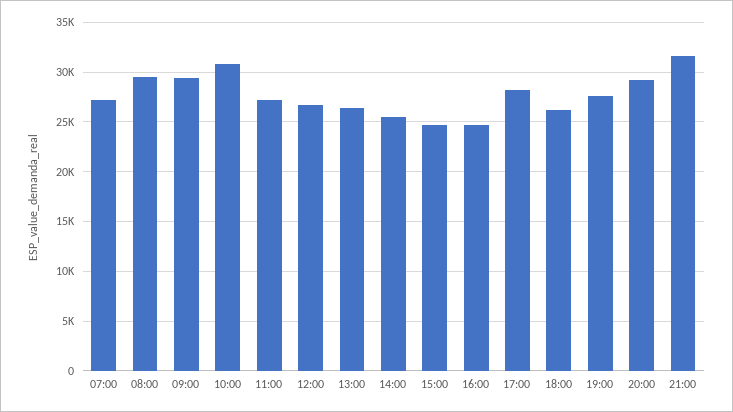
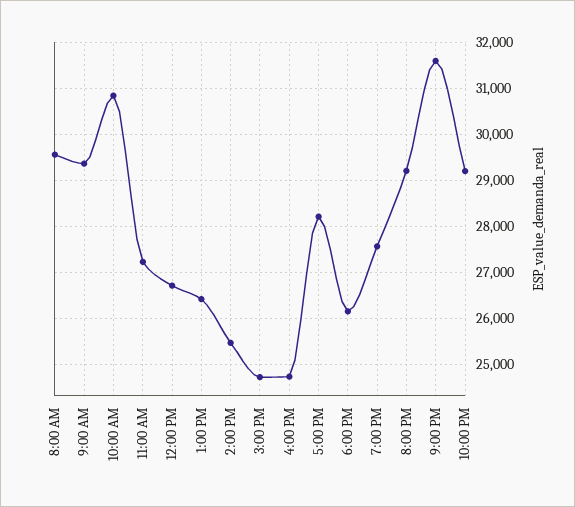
07:00: 27000 -> none
10:00 PM: none -> 29200

